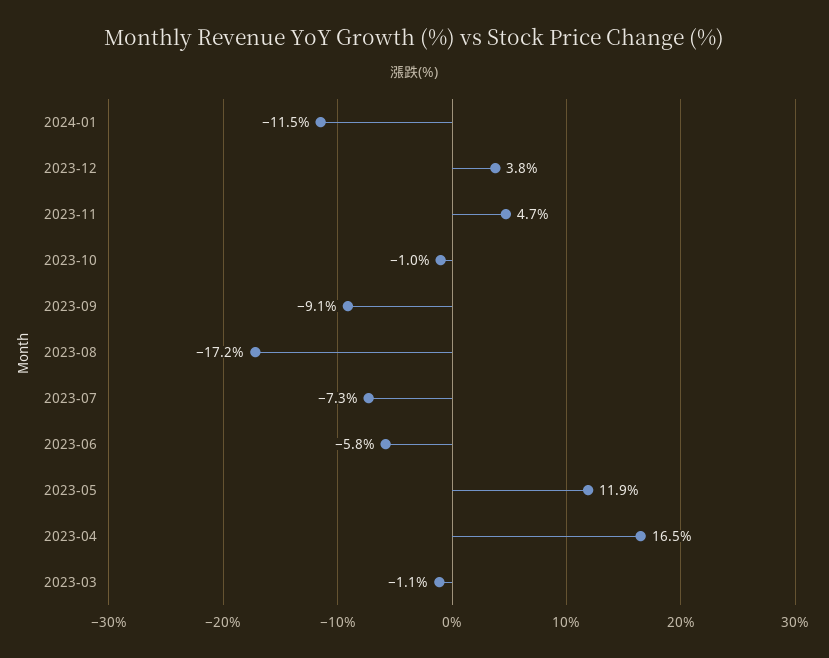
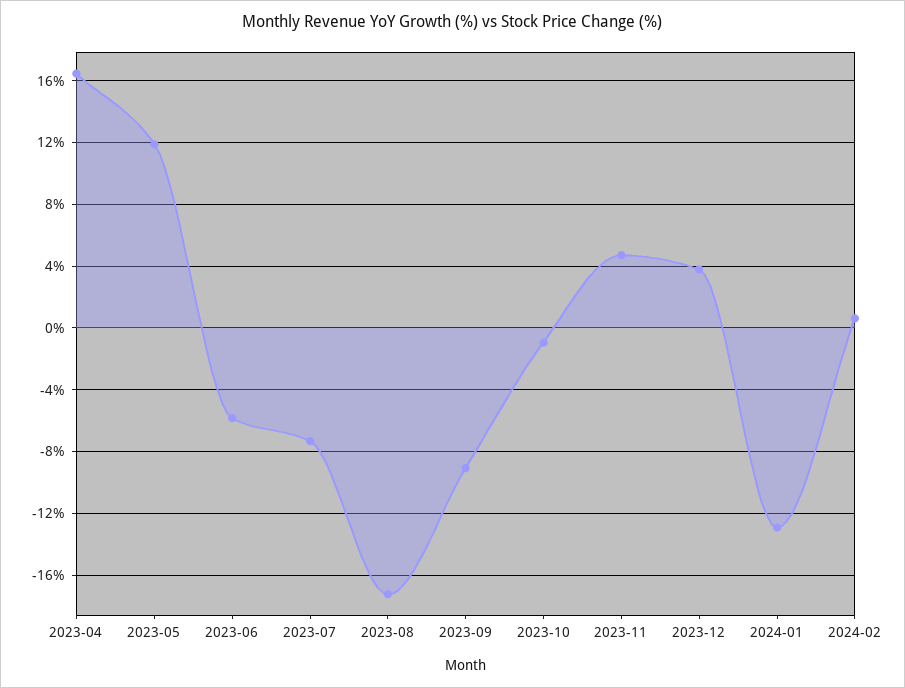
2024-01: -11.5 -> -13
2023-03: -1.1 -> none
2024-02: none -> 0.5

